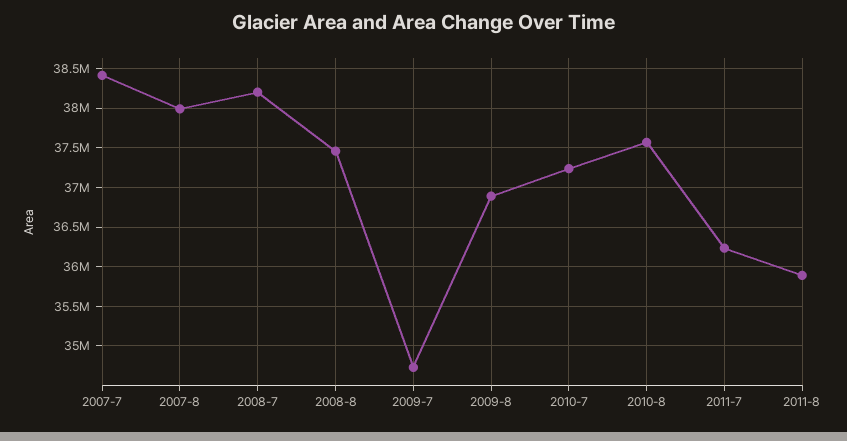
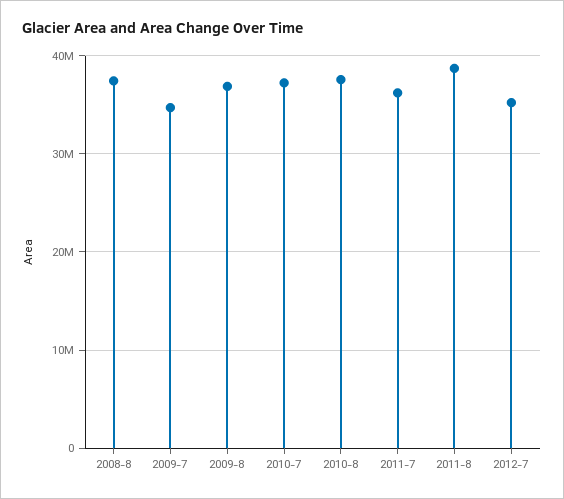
2007-7: 38400000 -> none
2007-8: 38000000 -> none
2008-7: 38200000 -> none
2011-8: 35900000 -> 39000000
2012-7: none -> 35000000

